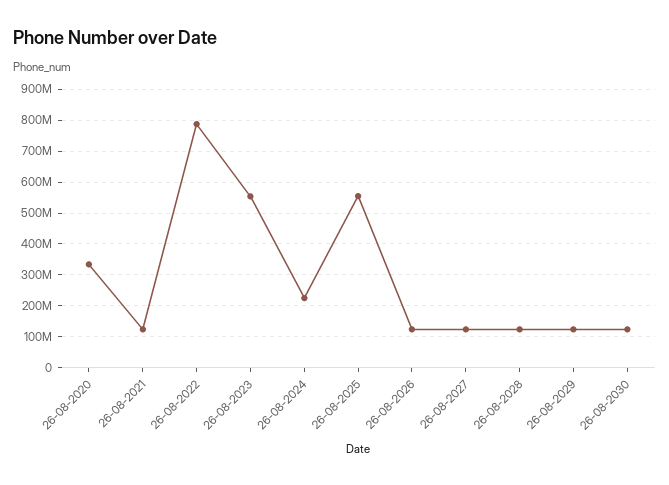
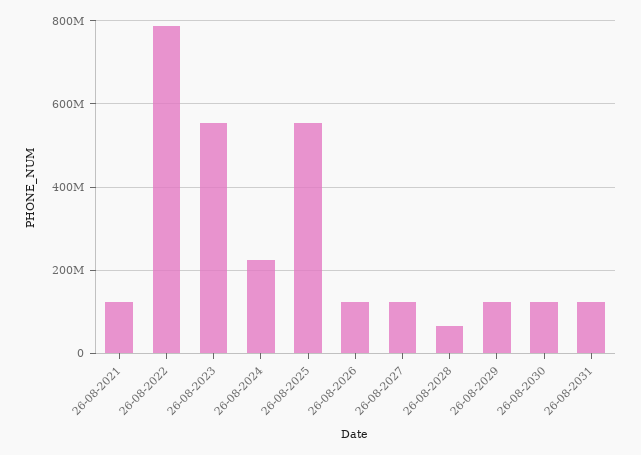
26-08-2020: 340000000 -> none
26-08-2028: 120000000 -> 60000000
26-08-2031: none -> 120000000

